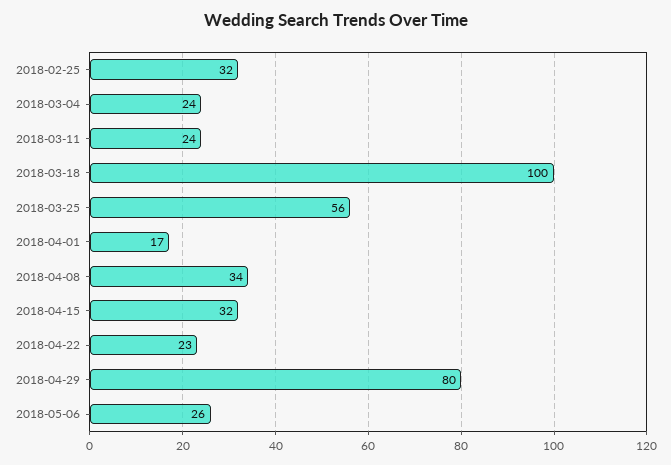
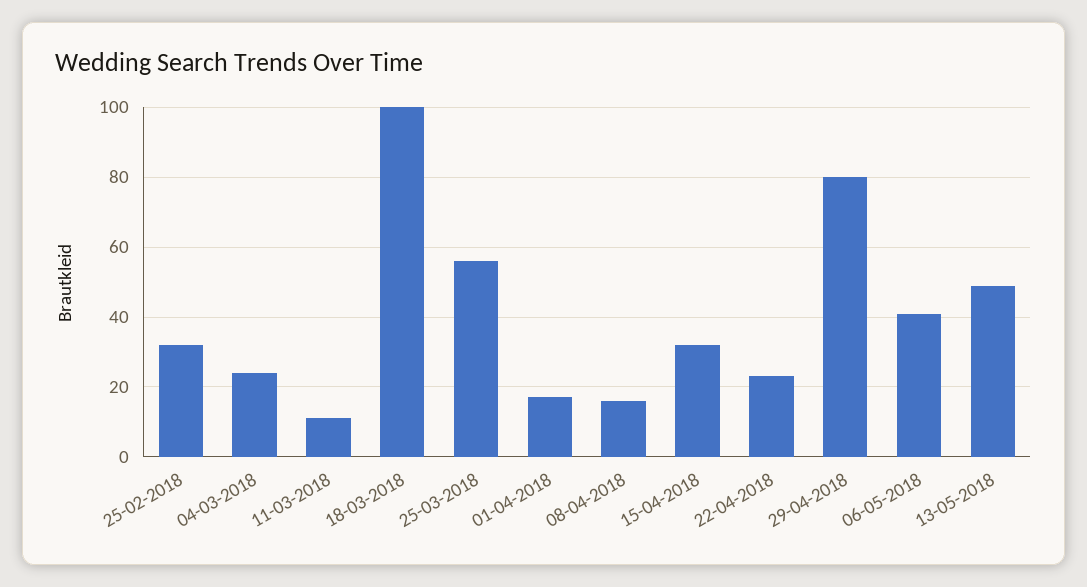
2018-03-11: 24 -> 10
2018-04-08: 34 -> 15
2018-05-06: 26 -> 40
13-05-2018: none -> 50

